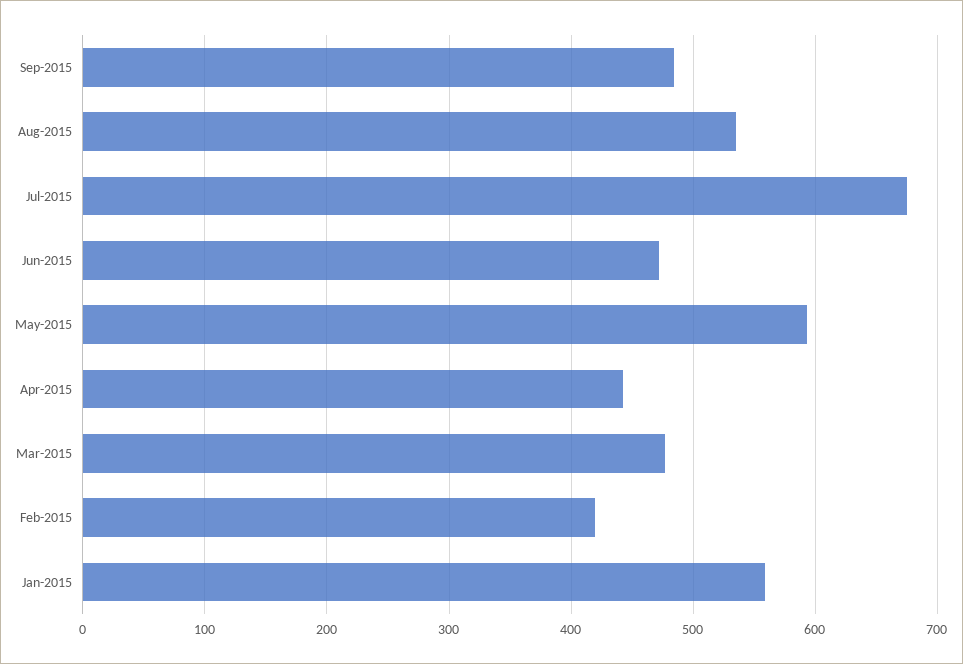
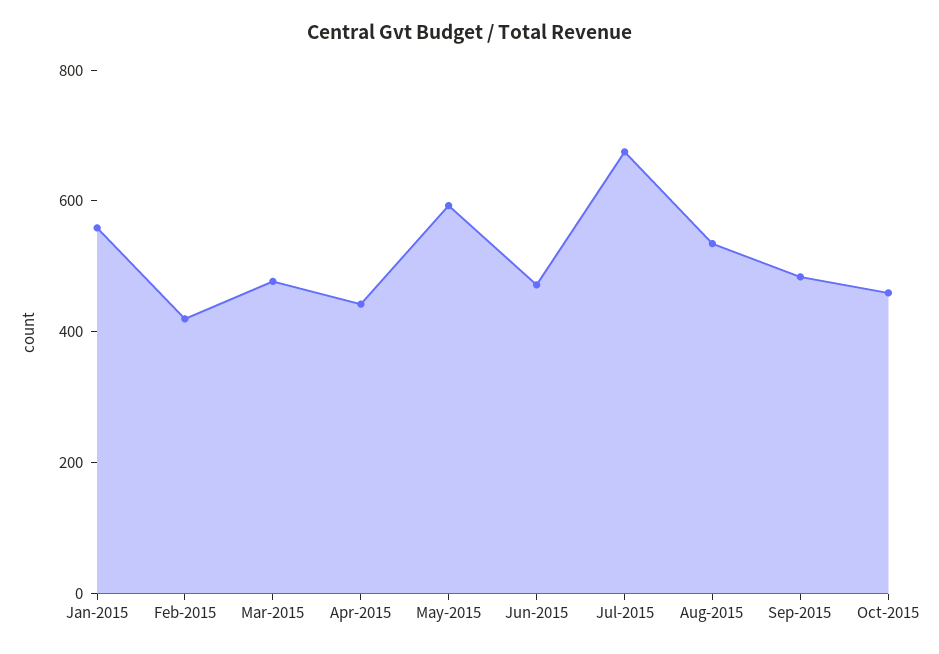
Oct-2015: none -> 450

